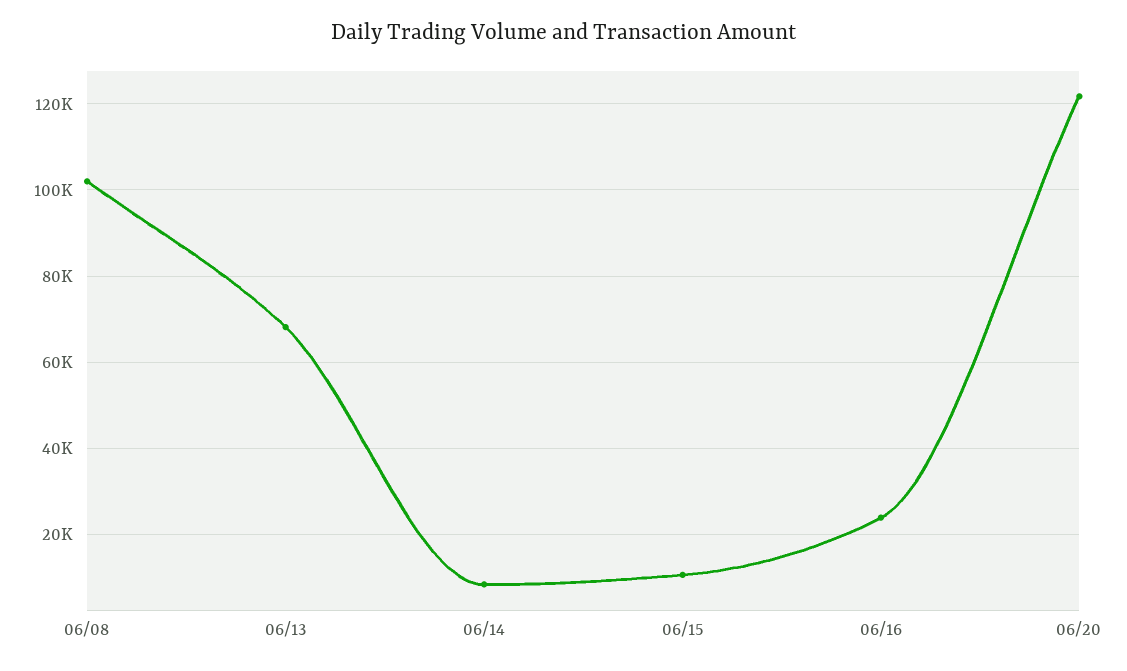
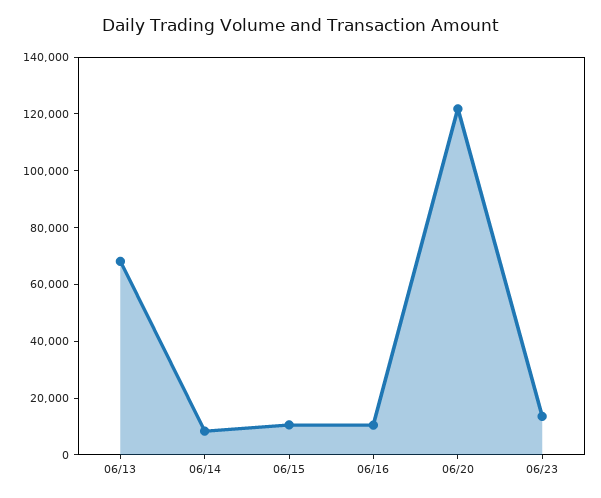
06/08: 102000 -> none
06/16: 24000 -> 10000
06/23: none -> 15000

